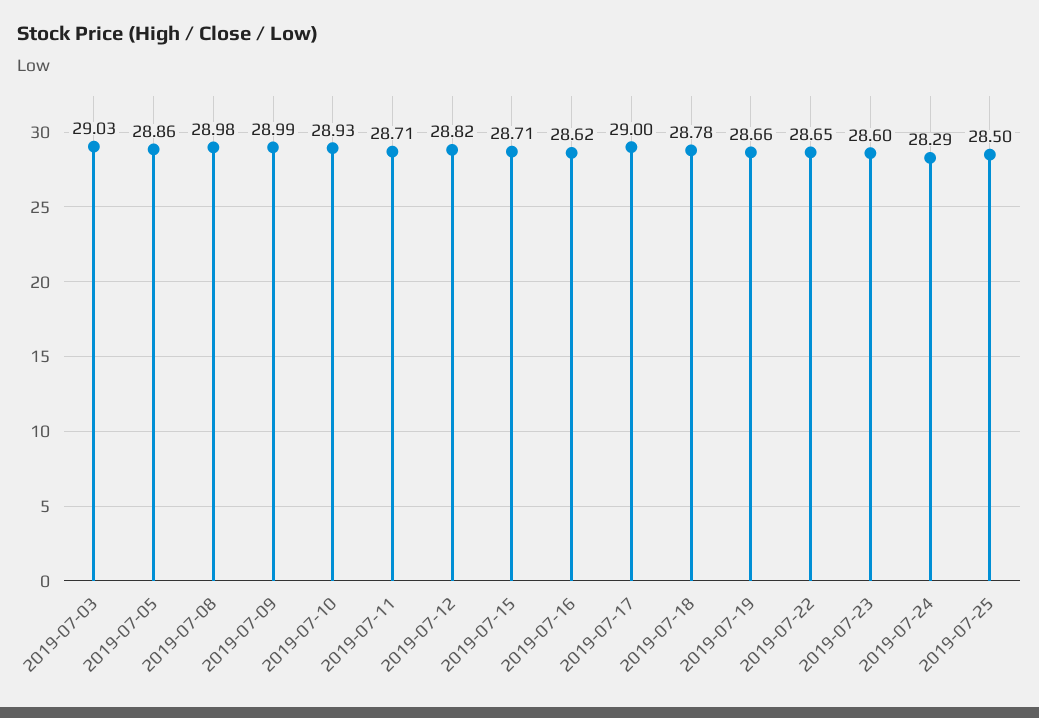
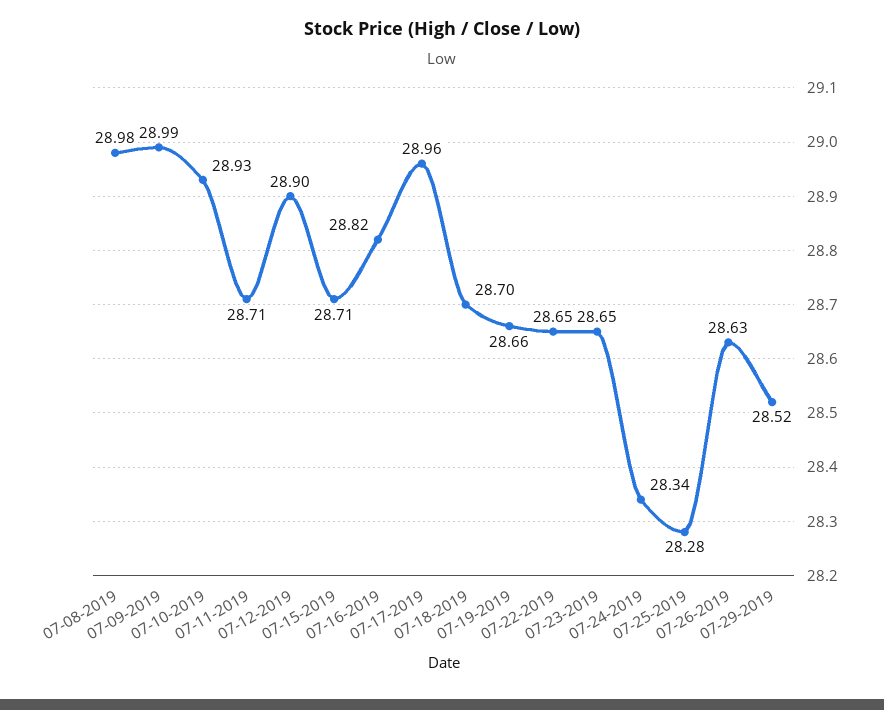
2019-07-03: 29.03 -> none
2019-07-05: 28.86 -> none
2019-07-12: 28.82 -> 28.9
2019-07-16: 28.62 -> 28.82
2019-07-17: 29 -> 28.96
2019-07-18: 28.78 -> 28.7
2019-07-23: 28.6 -> 28.65
2019-07-24: 28.29 -> 28.34
2019-07-25: 28.5 -> 28.28
07-26-2019: none -> 28.63
07-29-2019: none -> 28.52

